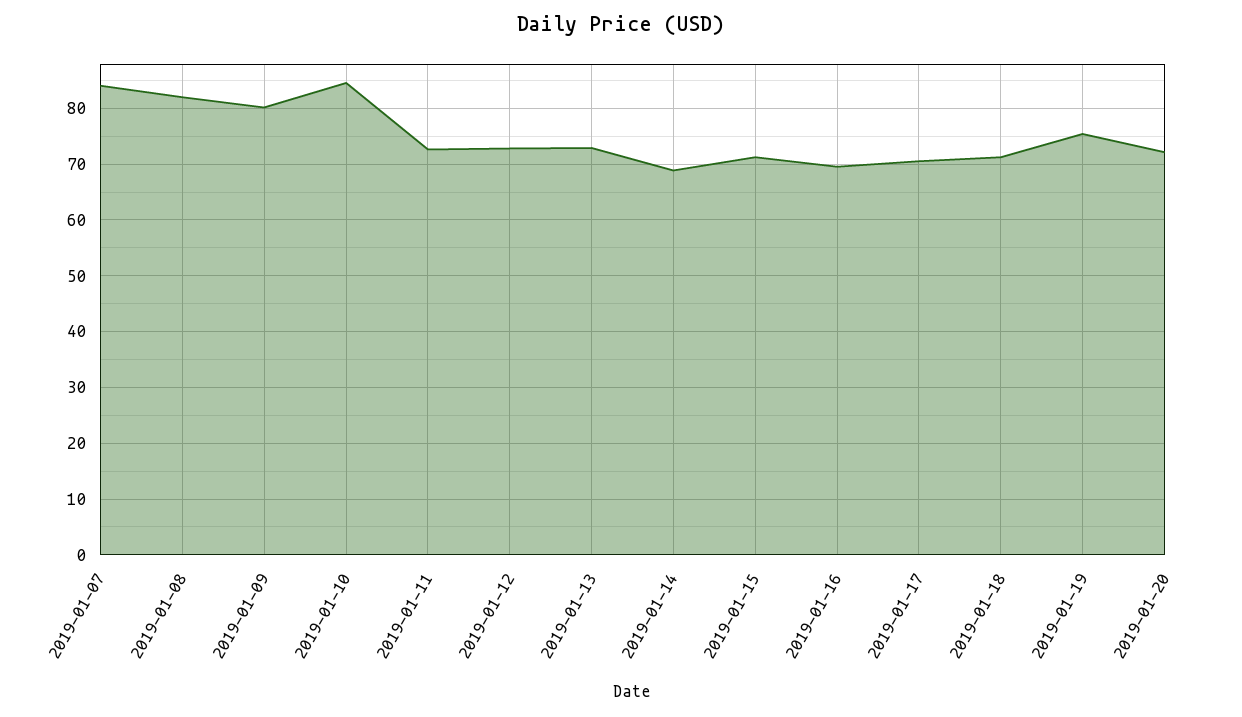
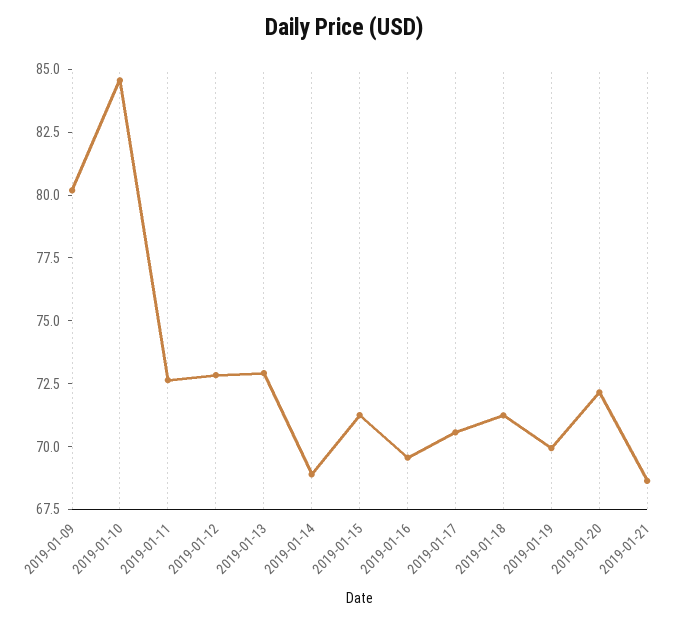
2019-01-07: 84 -> none
2019-01-08: 82 -> none
2019-01-19: 76 -> 70
2019-01-21: none -> 68.5

